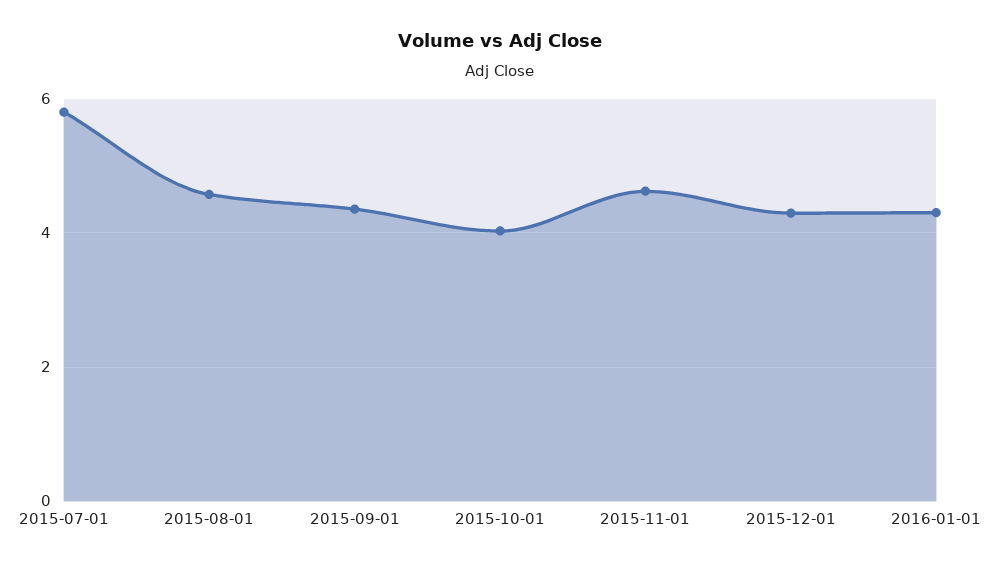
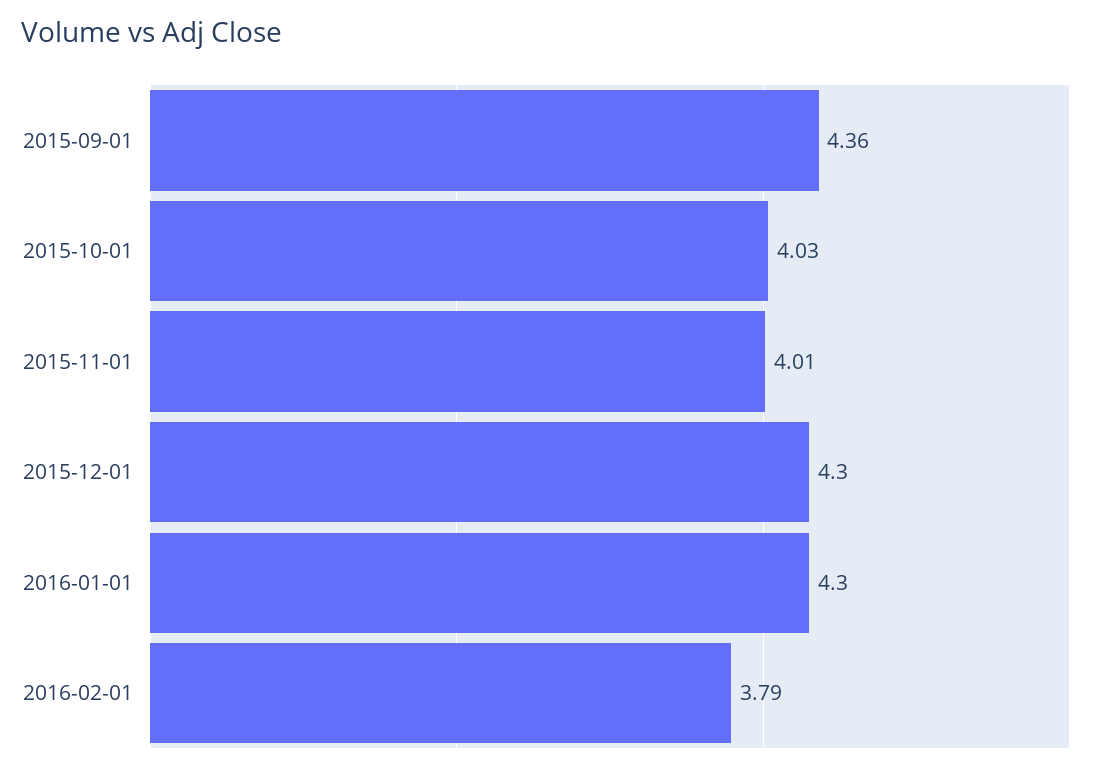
2015-07-01: 5.8 -> none
2015-08-01: 4.6 -> none
2015-11-01: 4.6 -> 4.01
2016-02-01: none -> 3.79

